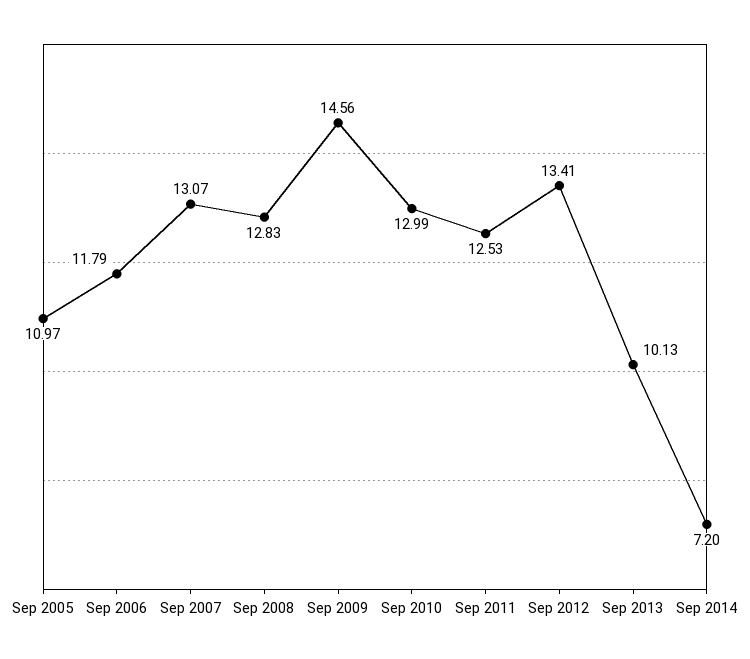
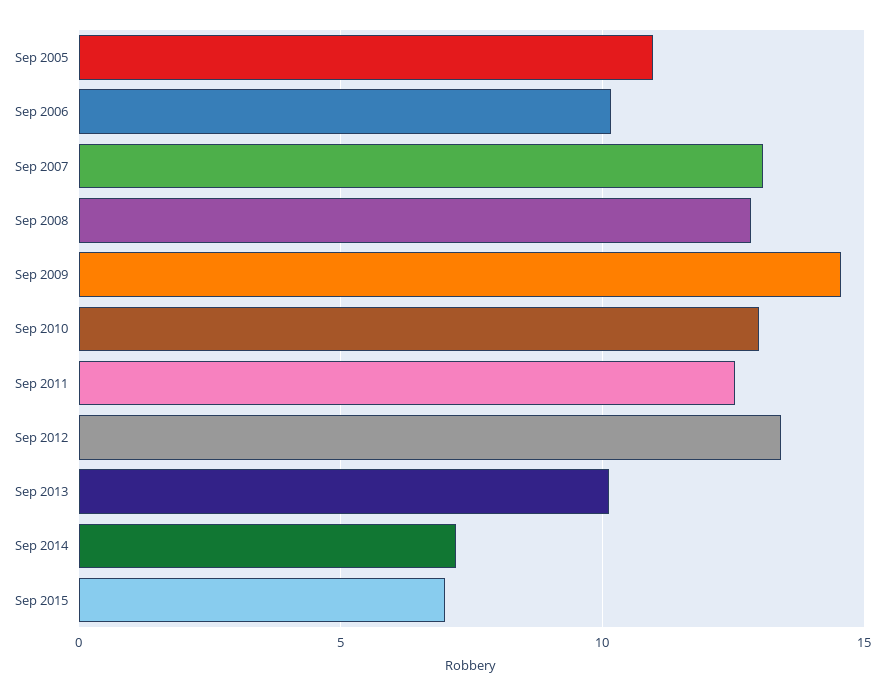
Sep 2006: 11.79 -> 10
Sep 2015: none -> 7

